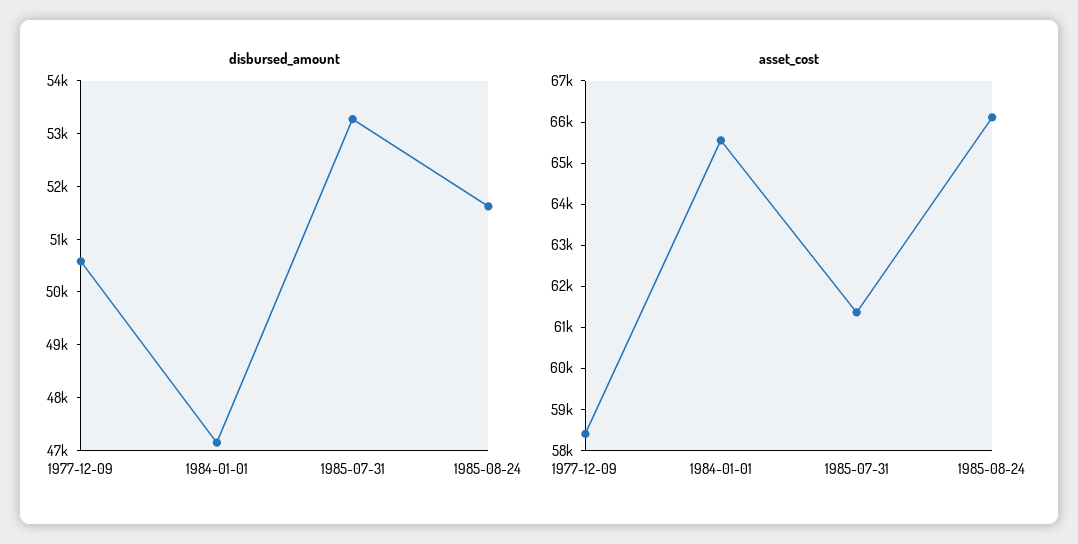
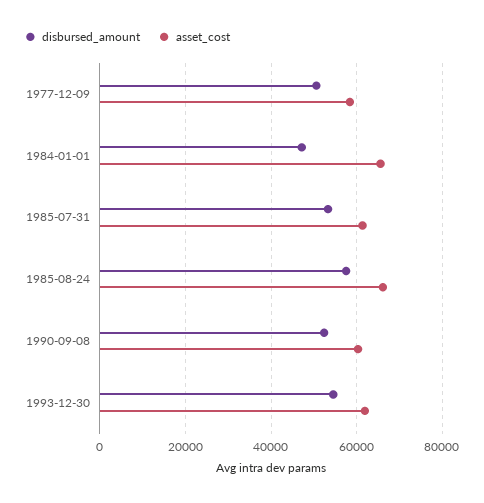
disbursed_amount, 1985-08-24: 51600 -> 58000
disbursed_amount, 1990-09-08: none -> 52000
asset_cost, 1990-09-08: none -> 60000
disbursed_amount, 1993-12-30: none -> 54000
asset_cost, 1993-12-30: none -> 62000

